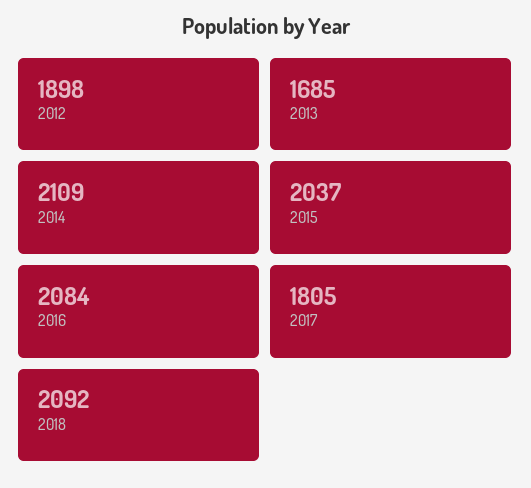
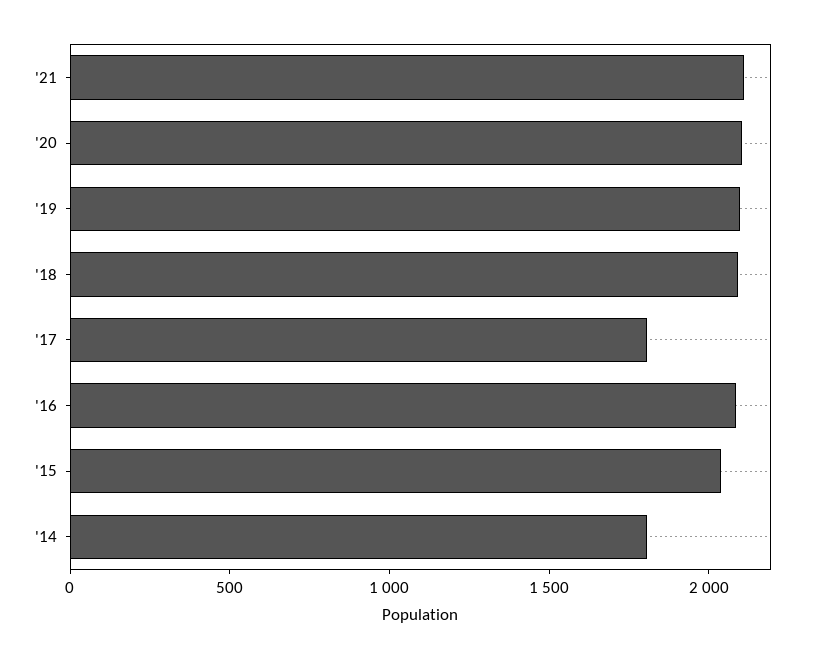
2012: 1898 -> none
2013: 1685 -> none
2014: 2109 -> 1800
'21: none -> 2100
'20: none -> 2100
'19: none -> 2100

